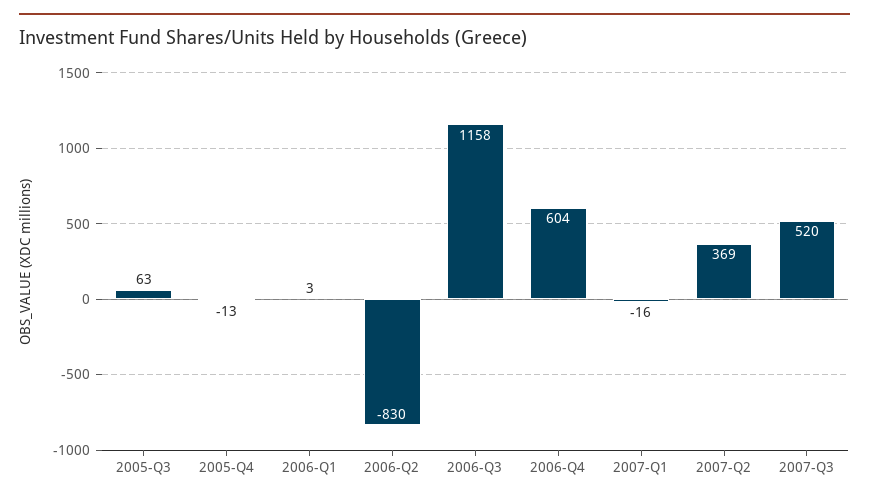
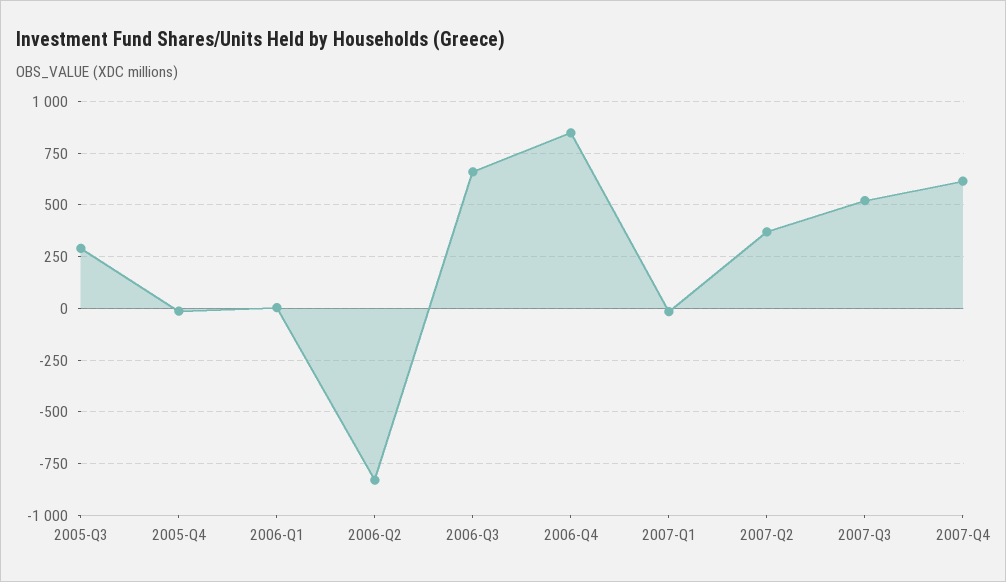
2005-Q3: 63 -> 300
2006-Q3: 1158 -> 650
2006-Q4: 604 -> 850
2007-Q4: none -> 600

